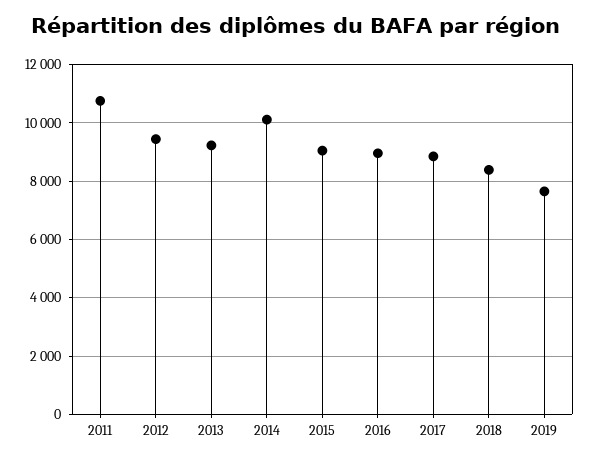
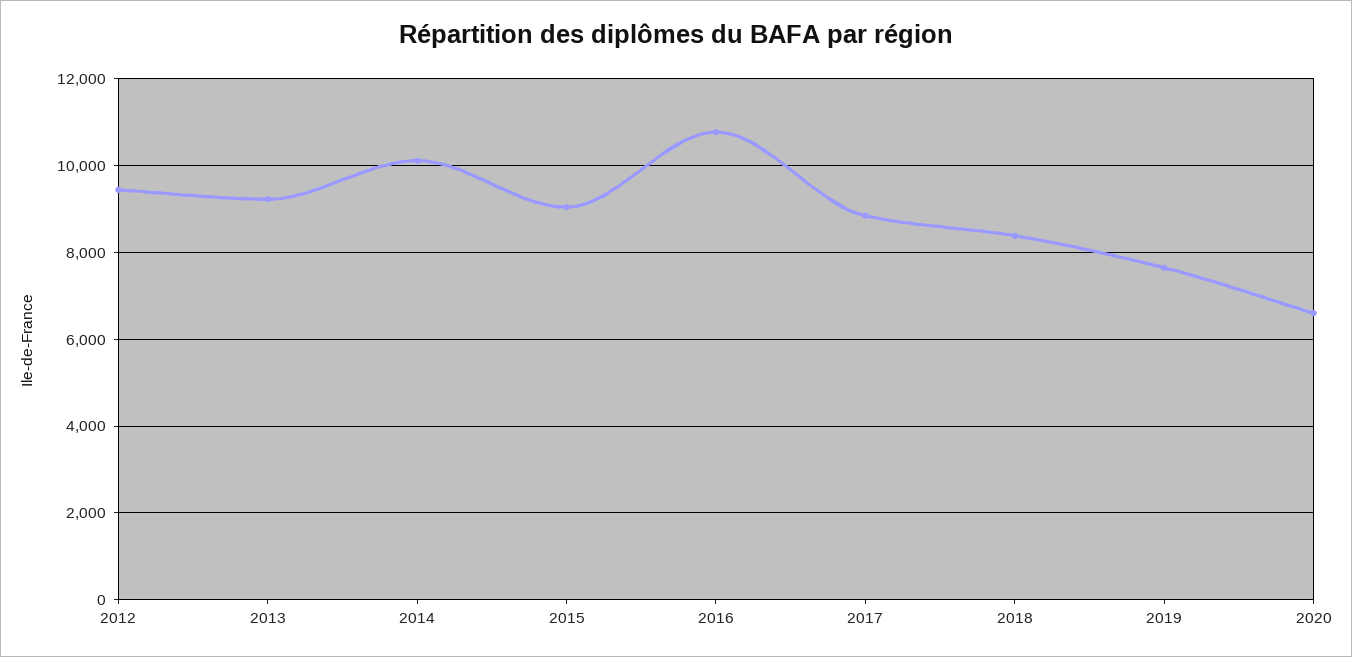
2011: 10750 -> none
2016: 9000 -> 10800
2020: none -> 6600

